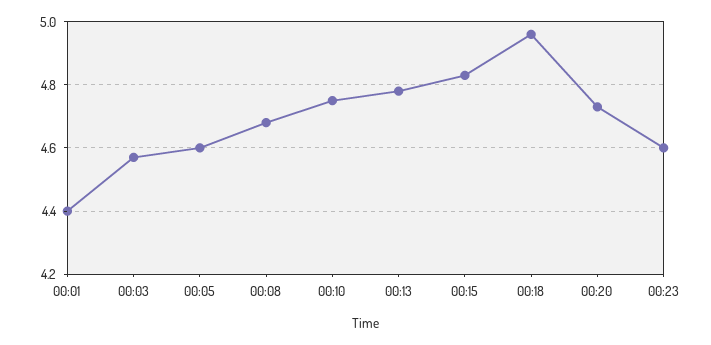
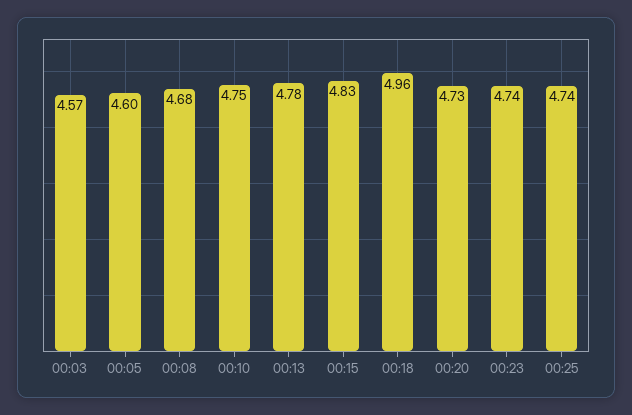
00:01: 4.4 -> none
00:23: 4.6 -> 4.74
00:25: none -> 4.74

